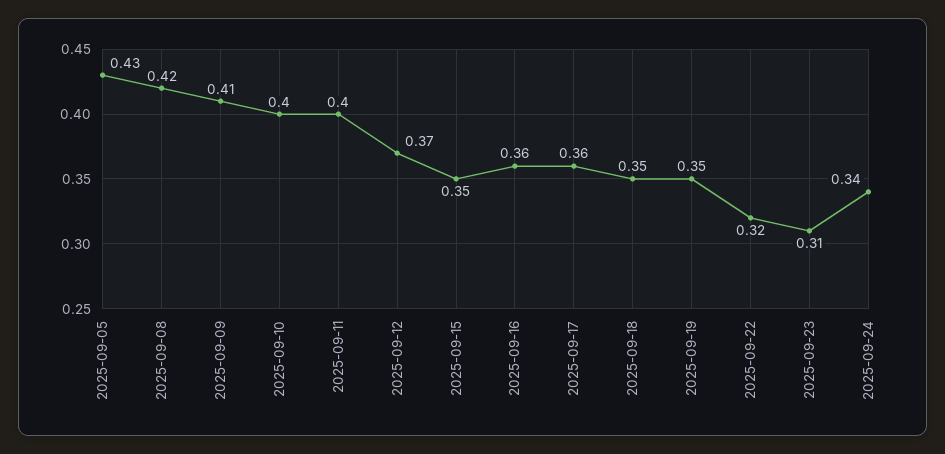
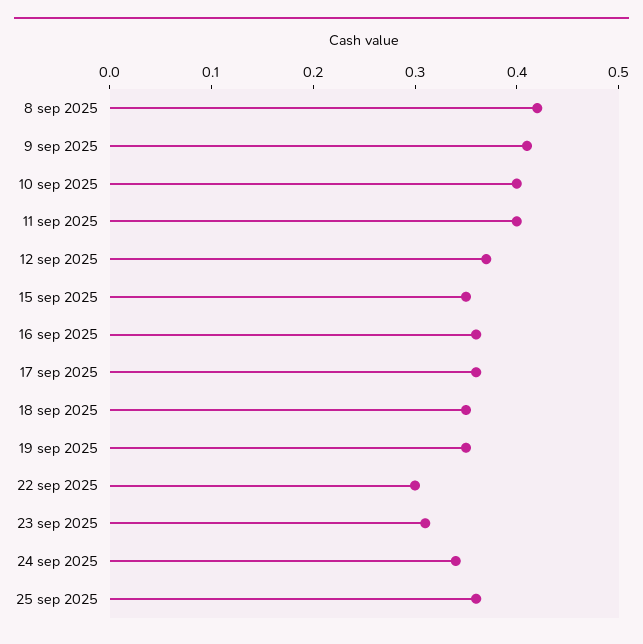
2025-09-05: 0.43 -> none
2025-09-22: 0.32 -> 0.3
25 sep 2025: none -> 0.36

